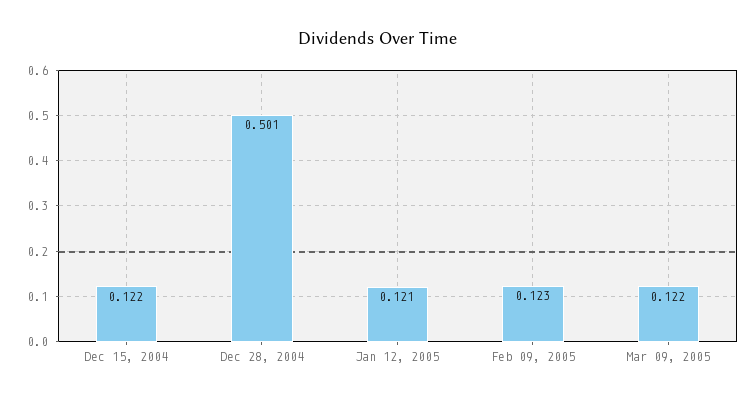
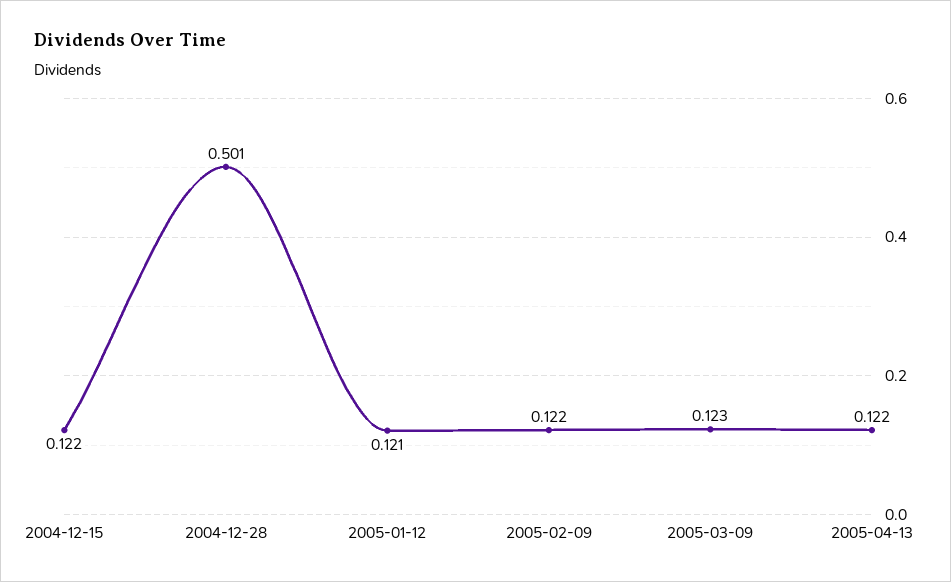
Feb 09, 2005: 0.123 -> 0.122
Mar 09, 2005: 0.122 -> 0.123
2005-04-13: none -> 0.122

